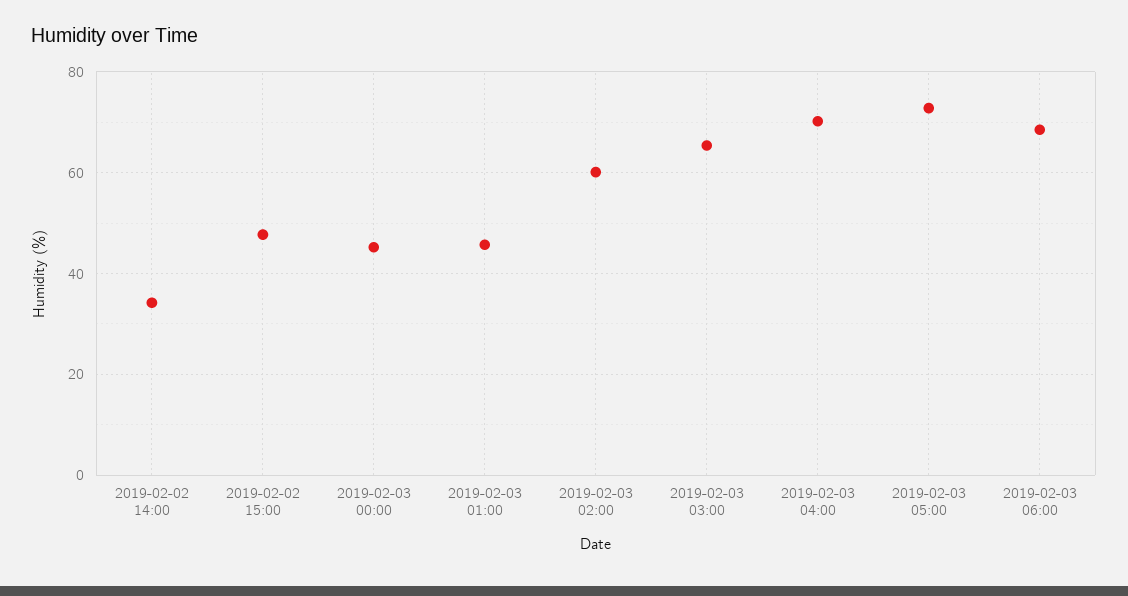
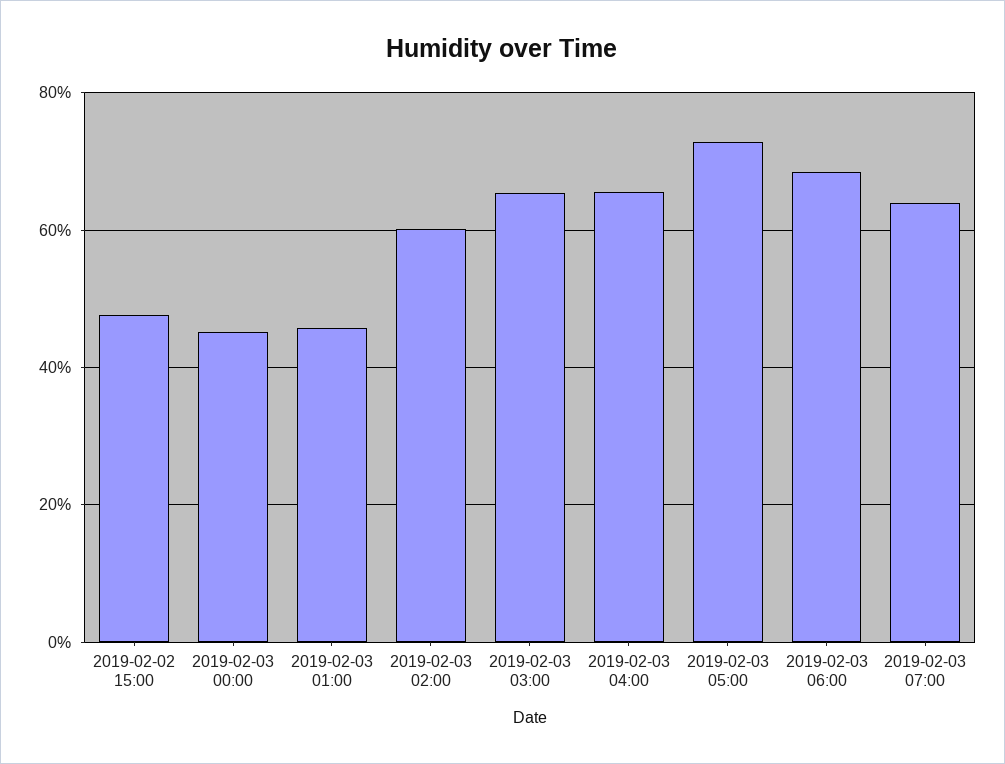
2019-02-02 14:00: 34 -> none
2019-02-03 04:00: 70 -> 66
2019-02-03 07:00: none -> 64

